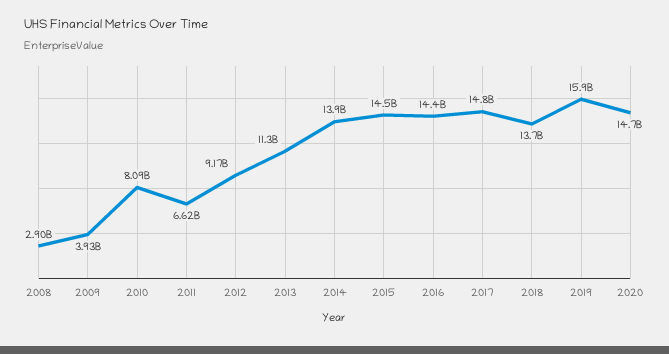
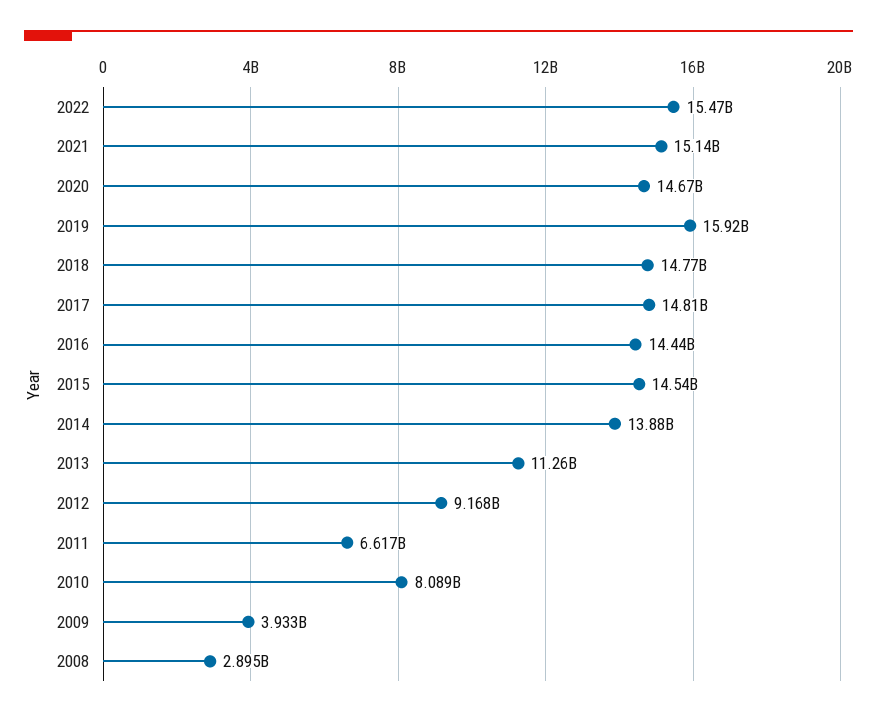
2018: 13700000000 -> 14770000000
2022: none -> 15470000000
2021: none -> 15140000000

